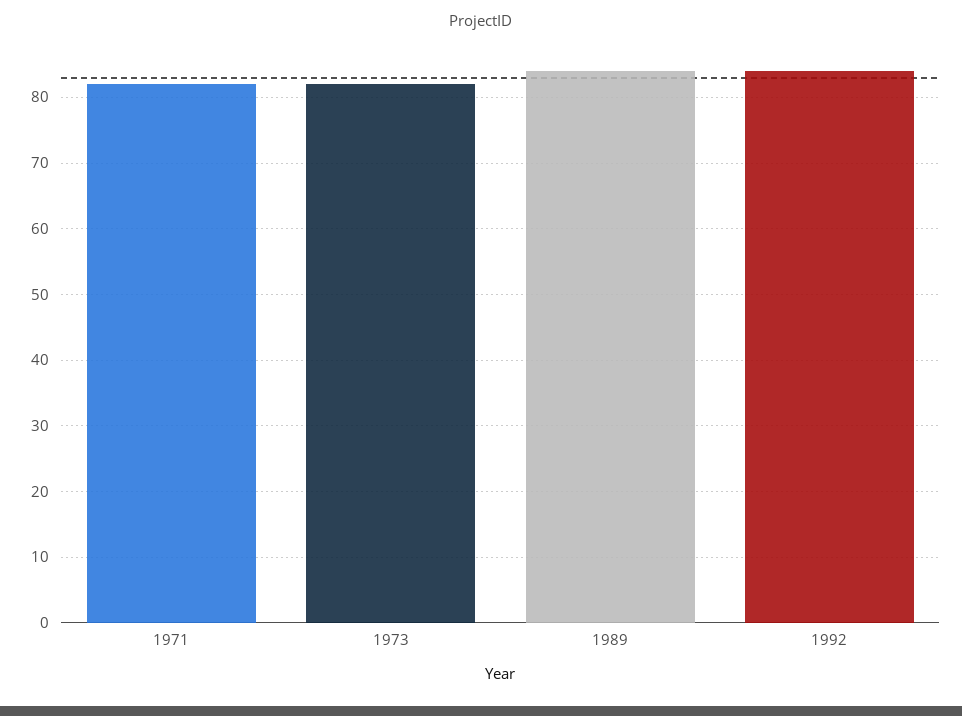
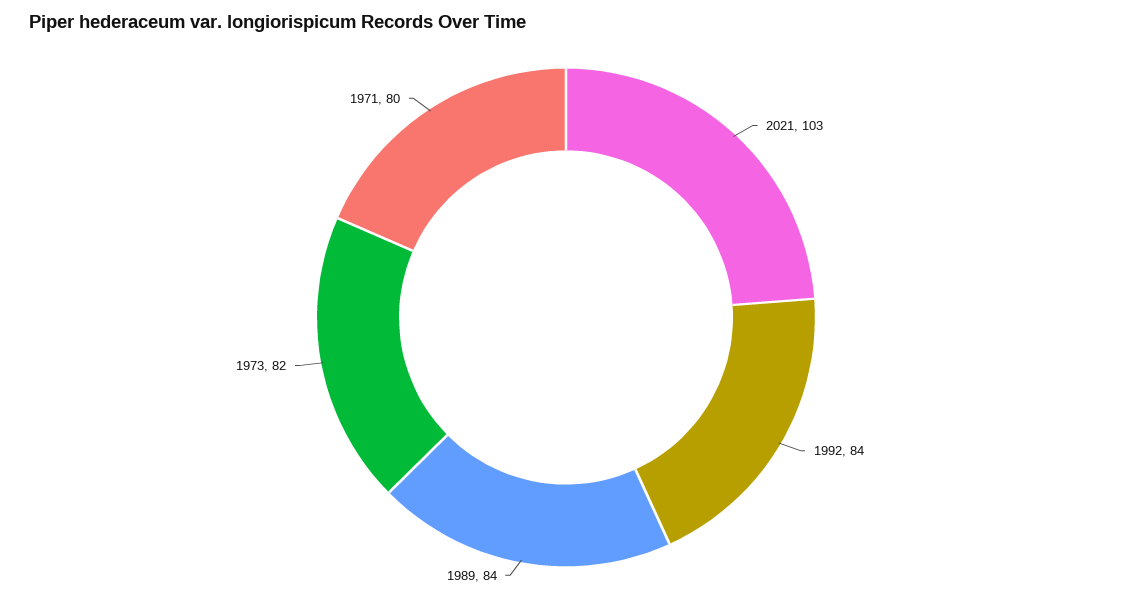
1971: 82 -> 80
2021: none -> 103

